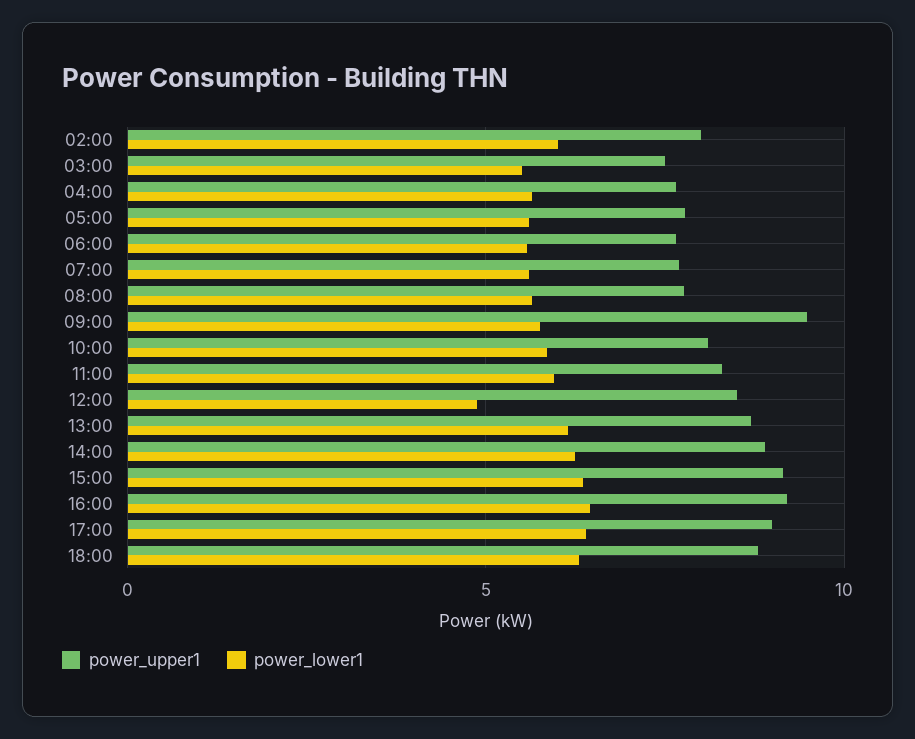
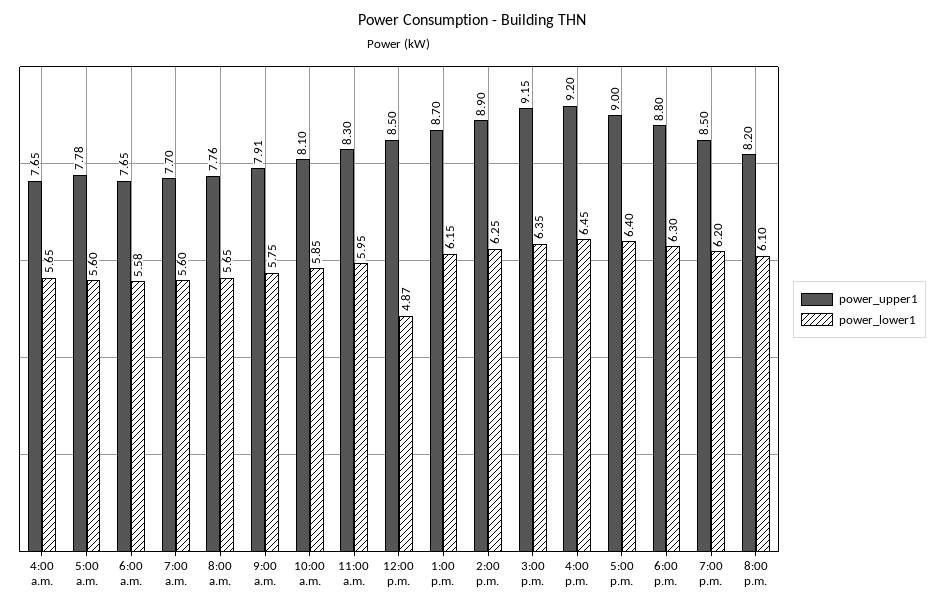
power_upper1, 02:00: 8 -> none
power_lower1, 02:00: 6 -> none
power_upper1, 03:00: 7.5 -> none
power_lower1, 03:00: 5.5 -> none
power_upper1, 09:00: 9.5 -> 7.91
power_upper1, 7:00 p.m.: none -> 8.5
power_lower1, 7:00 p.m.: none -> 6.2
power_upper1, 8:00 p.m.: none -> 8.2
power_lower1, 8:00 p.m.: none -> 6.1

